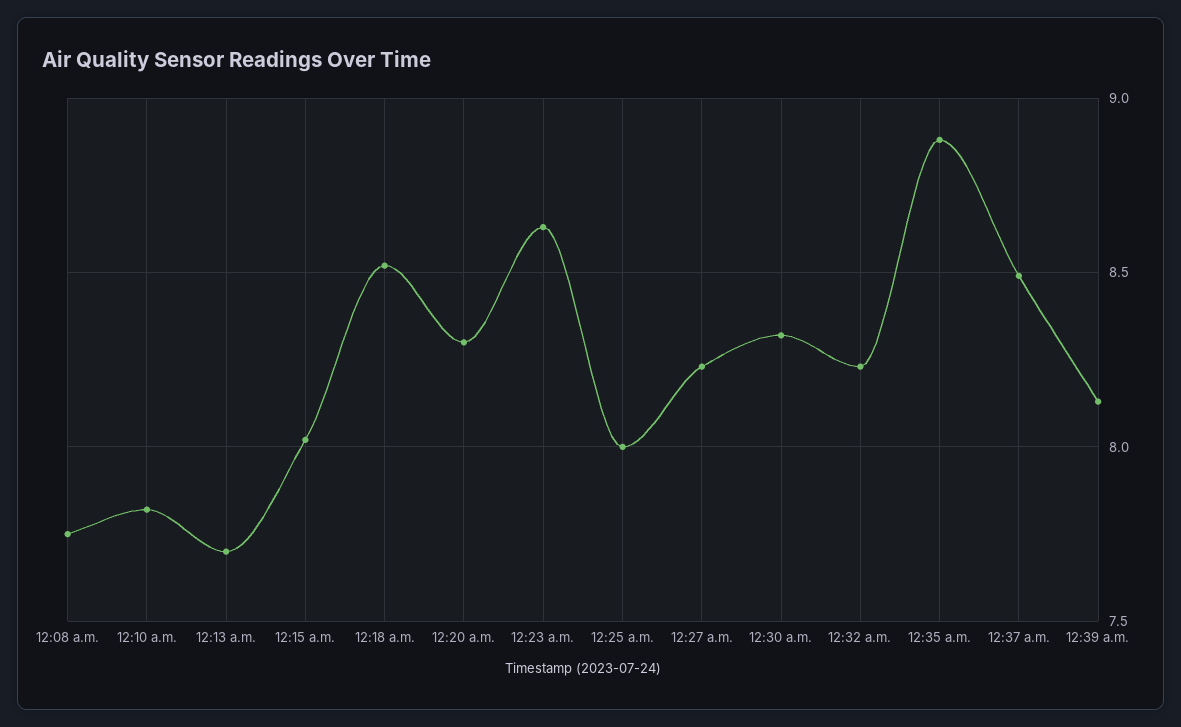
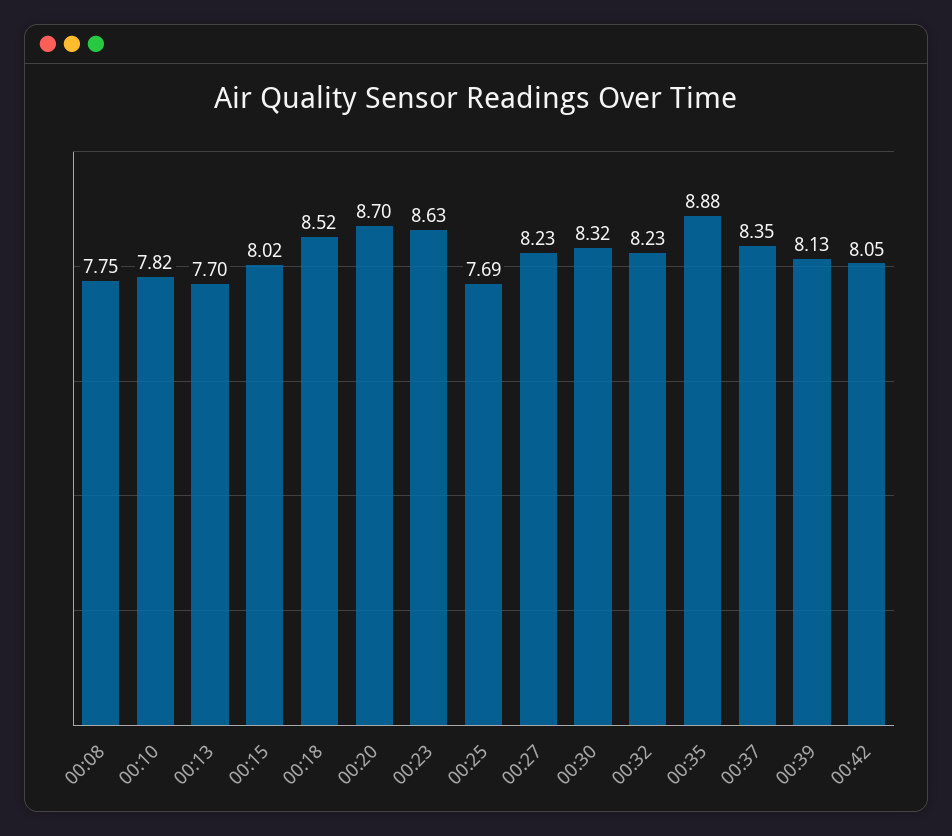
12:20 a.m.: 8.3 -> 8.7
12:25 a.m.: 8 -> 7.69
12:37 a.m.: 8.5 -> 8.35
00:42: none -> 8.05

